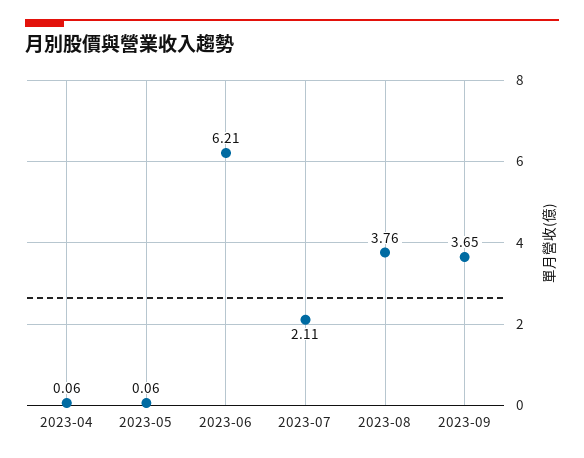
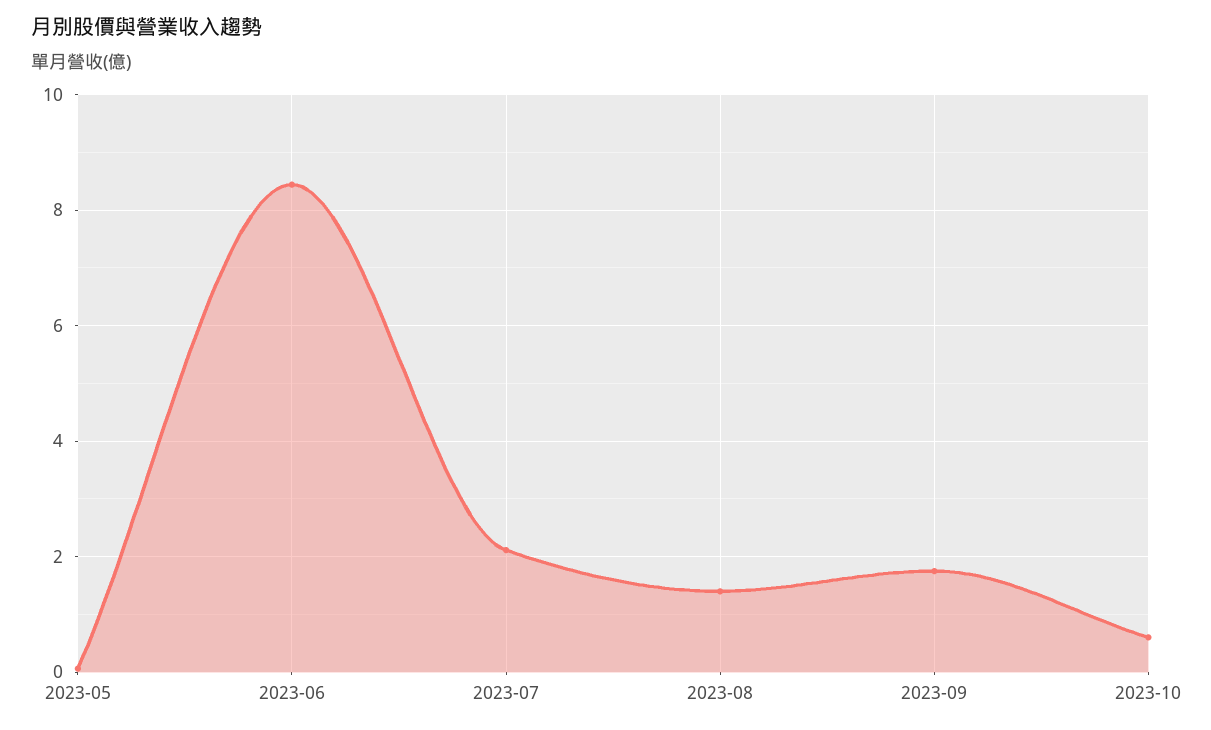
2023-04: 0.06 -> none
2023-06: 6.21 -> 8.4
2023-08: 3.76 -> 1.4
2023-09: 3.65 -> 1.8
2023-10: none -> 0.6

